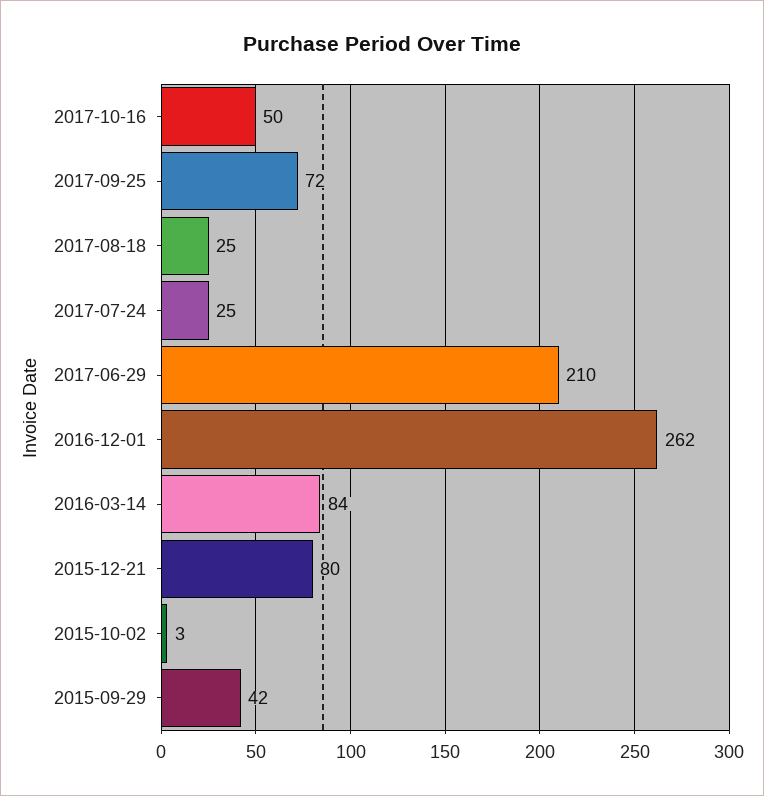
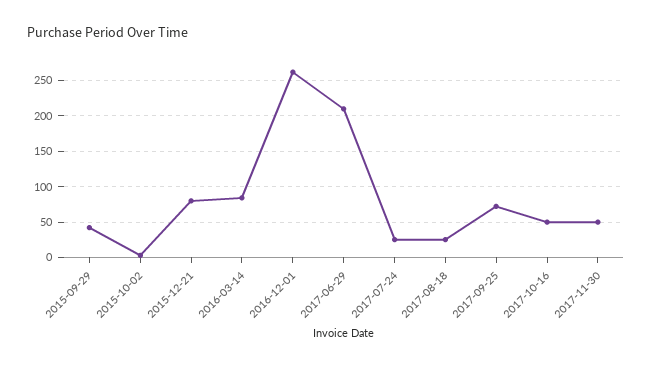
2017-11-30: none -> 50

